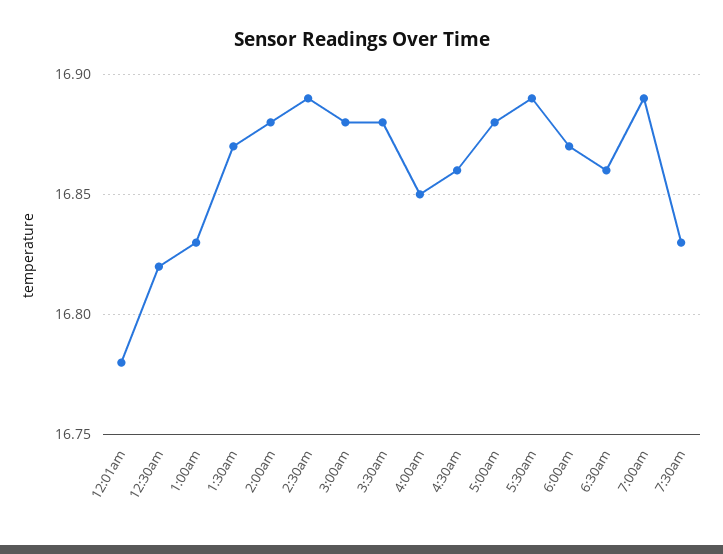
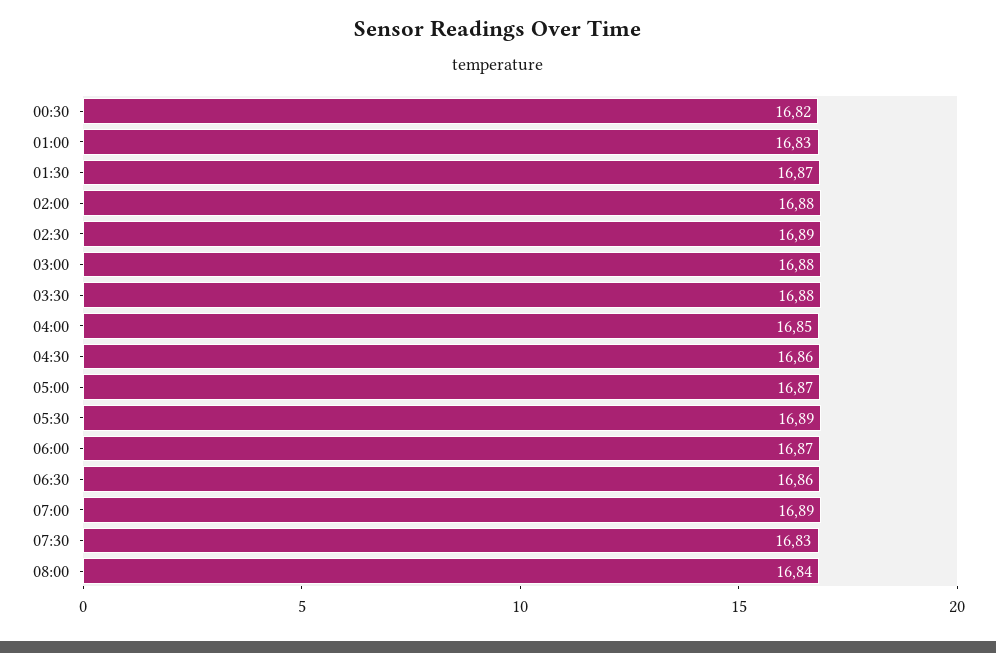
12:01am: 16.78 -> none
5:00am: 16.88 -> 16.87
08:00: none -> 16.84

